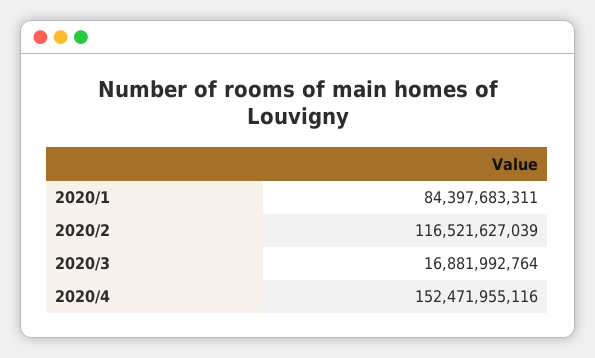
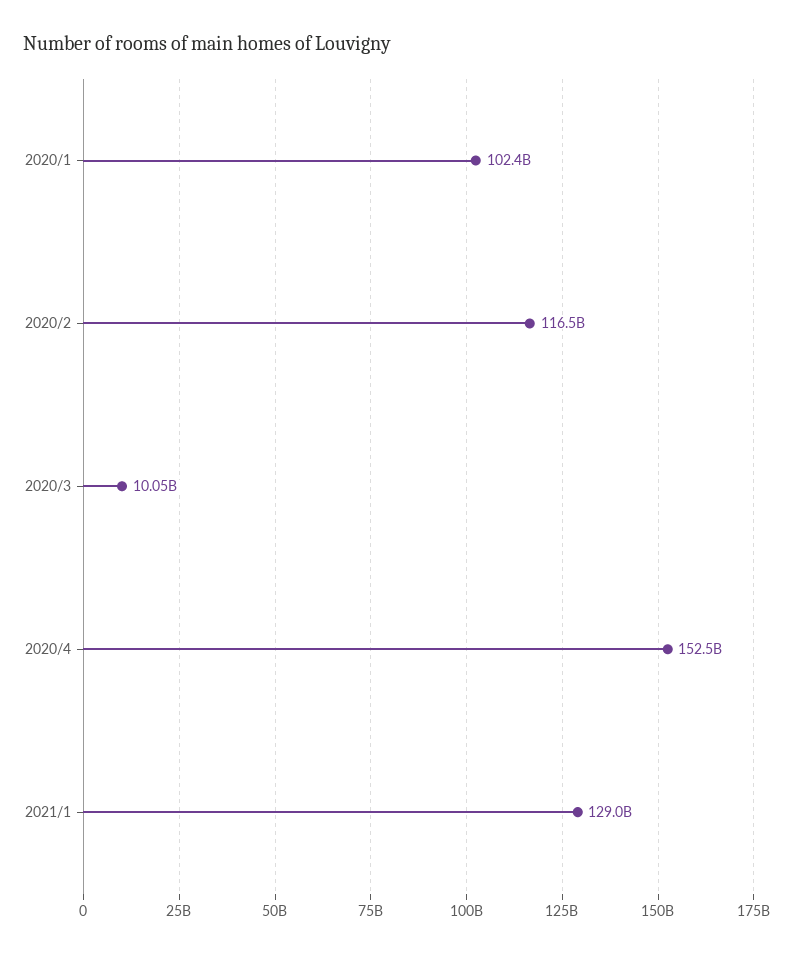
2020/1: 84397683311 -> 102400000000
2020/3: 16881992764 -> 10050000000
2021/1: none -> 129000000000

